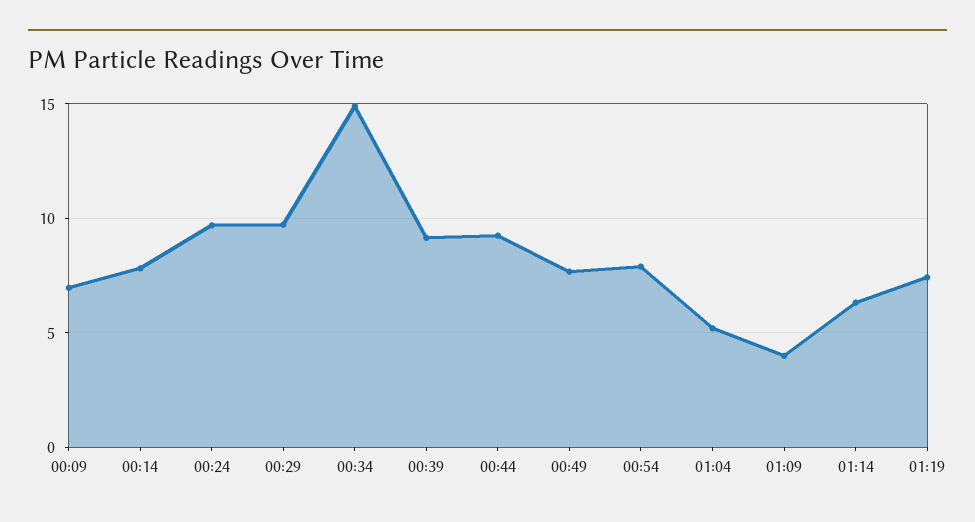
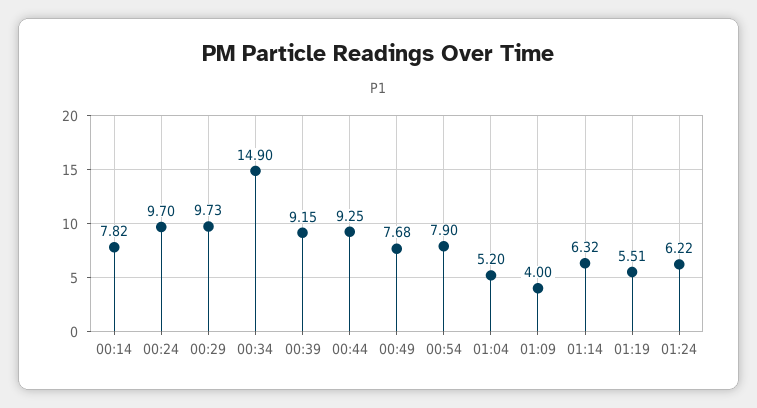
00:09: 7 -> none
01:19: 7.5 -> 5.51
01:24: none -> 6.22

